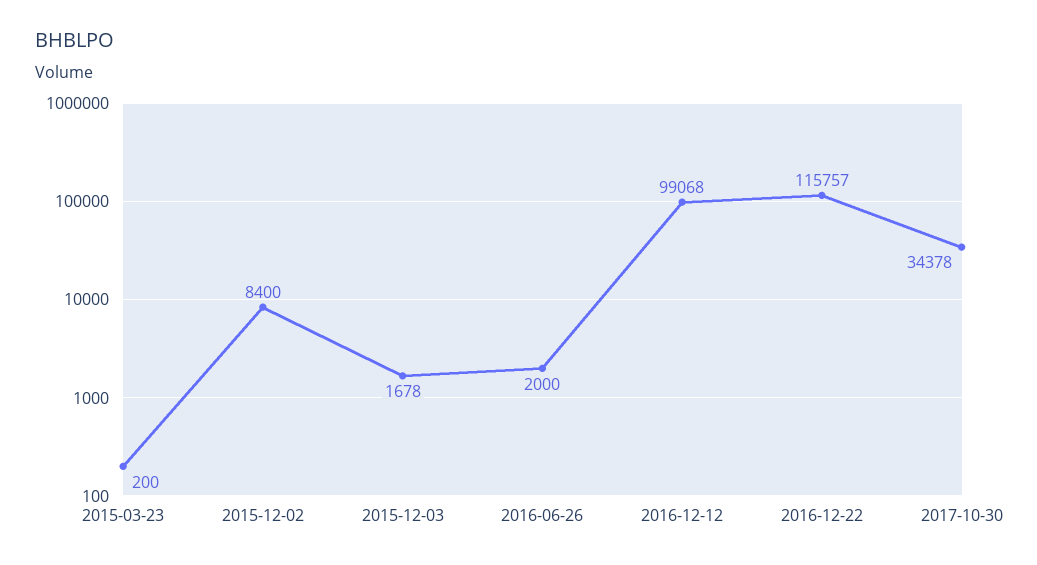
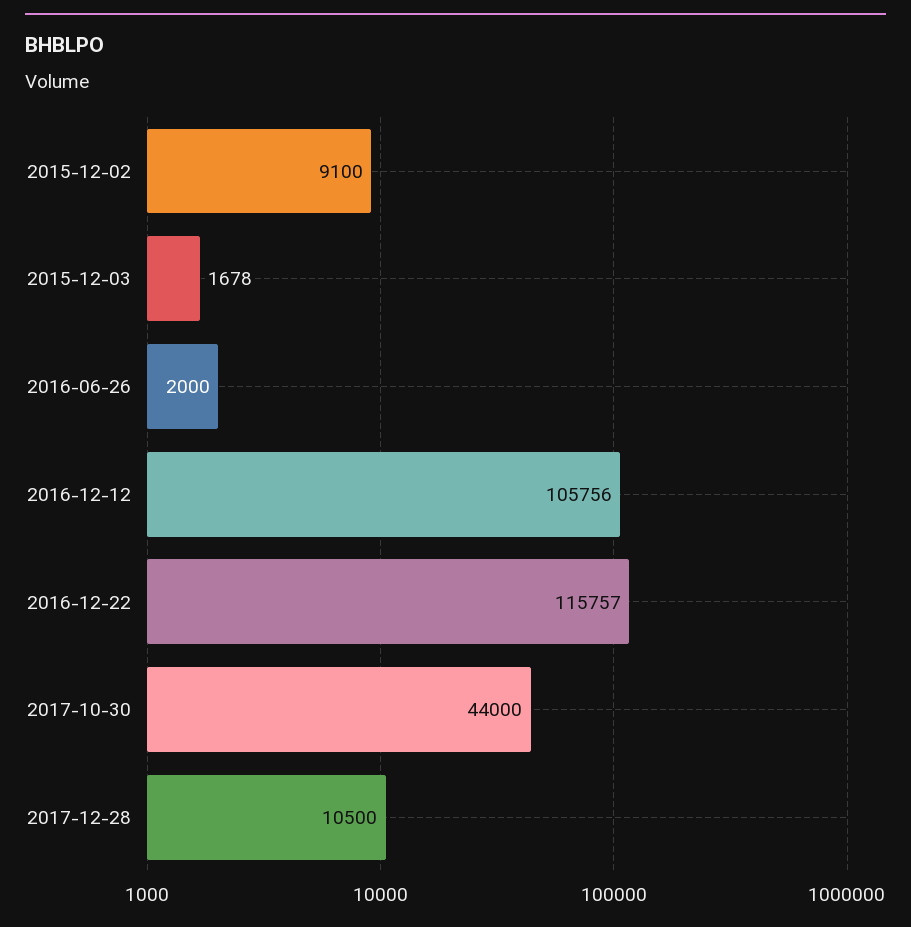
2015-03-23: 200 -> none
2015-12-02: 8400 -> 9100
2016-12-12: 99068 -> 105756
2017-10-30: 34378 -> 44000
2017-12-28: none -> 10500

